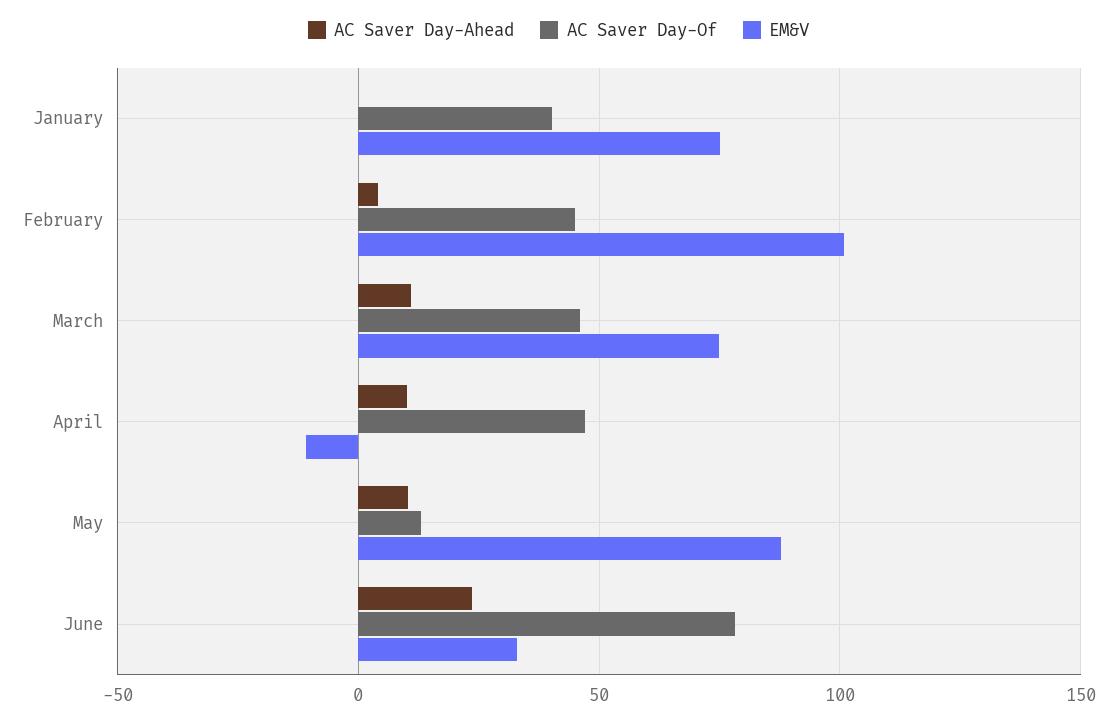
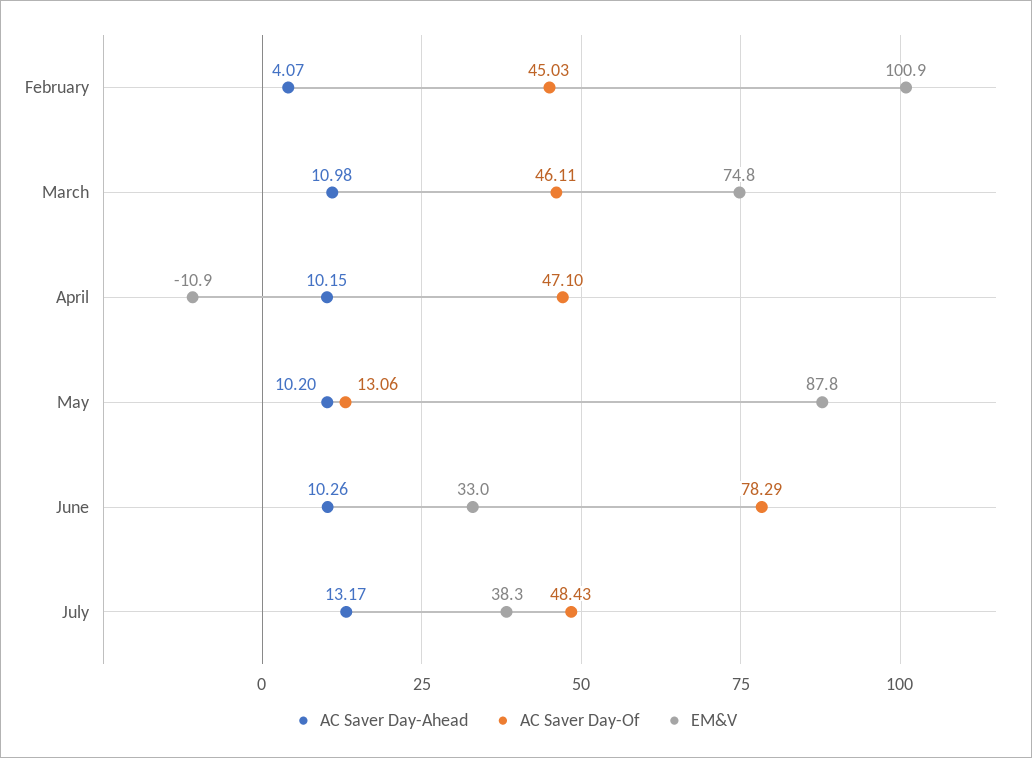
AC Saver Day-Ahead, January: 0 -> none
AC Saver Day-Of, January: 40 -> none
EM&V, January: 75 -> none
AC Saver Day-Ahead, June: 25 -> 10.26
AC Saver Day-Ahead, July: none -> 13.17
AC Saver Day-Of, July: none -> 48.43
EM&V, July: none -> 38.3

